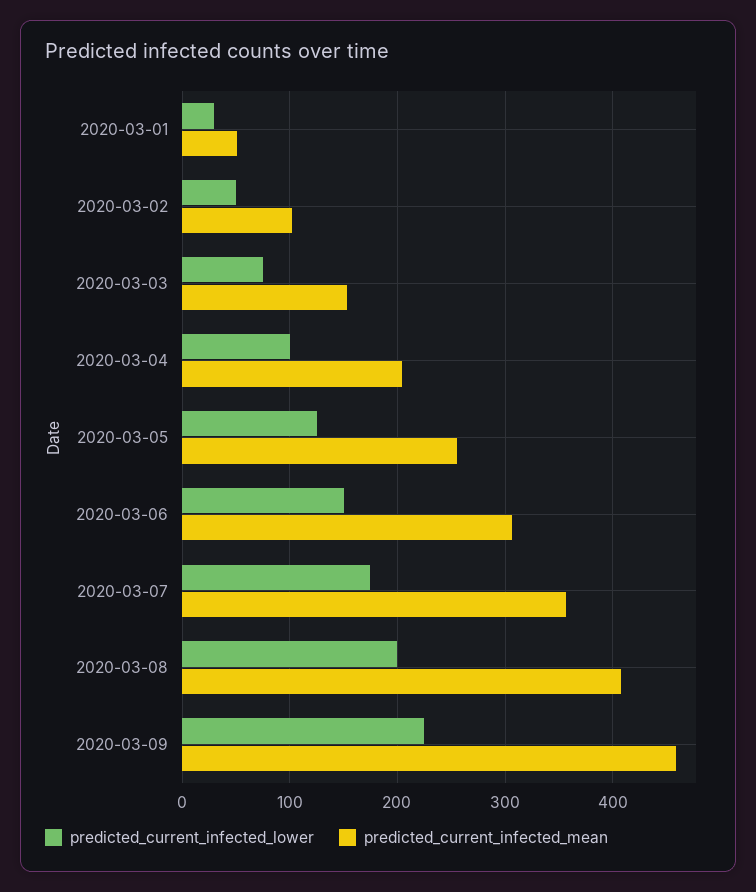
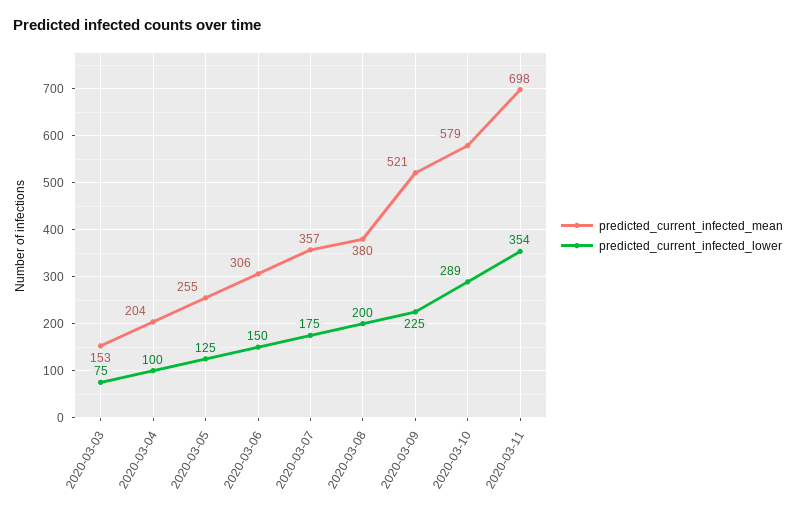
predicted_current_infected_lower, 2020-03-01: 30 -> none
predicted_current_infected_mean, 2020-03-01: 50 -> none
predicted_current_infected_lower, 2020-03-02: 50 -> none
predicted_current_infected_mean, 2020-03-02: 100 -> none
predicted_current_infected_mean, 2020-03-08: 410 -> 380
predicted_current_infected_mean, 2020-03-09: 460 -> 521
predicted_current_infected_mean, 2020-03-10: none -> 579
predicted_current_infected_lower, 2020-03-10: none -> 289
predicted_current_infected_mean, 2020-03-11: none -> 698
predicted_current_infected_lower, 2020-03-11: none -> 354

